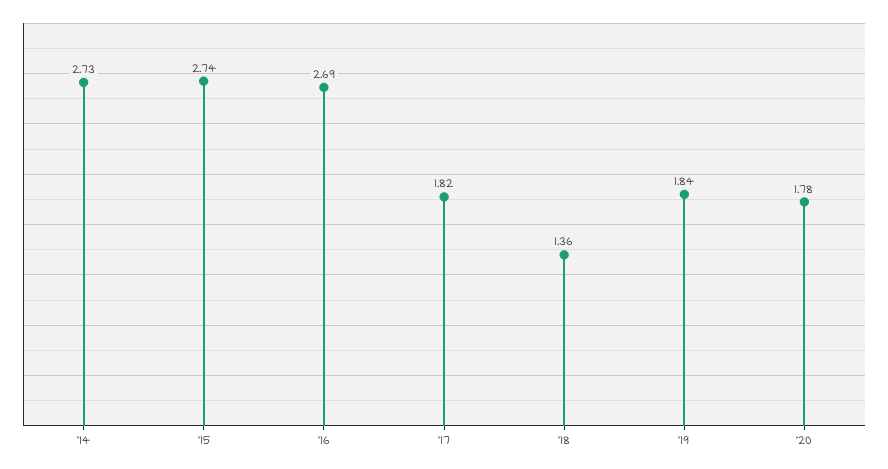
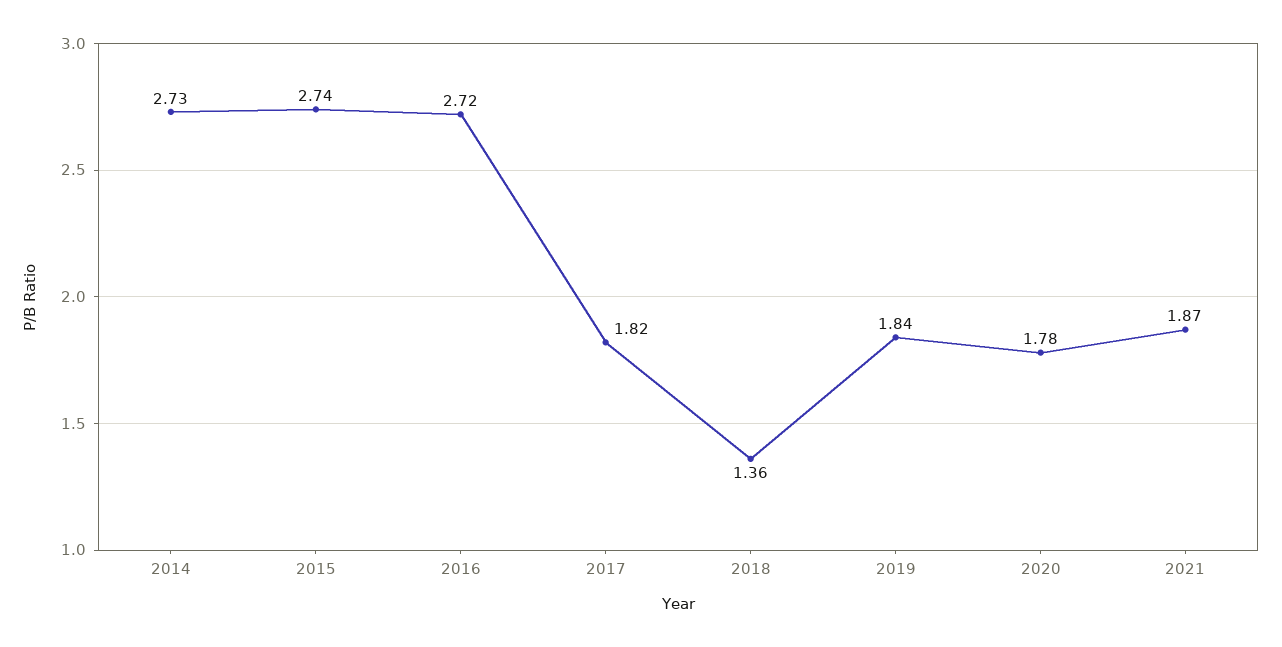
'16: 2.69 -> 2.72
2021: none -> 1.87

